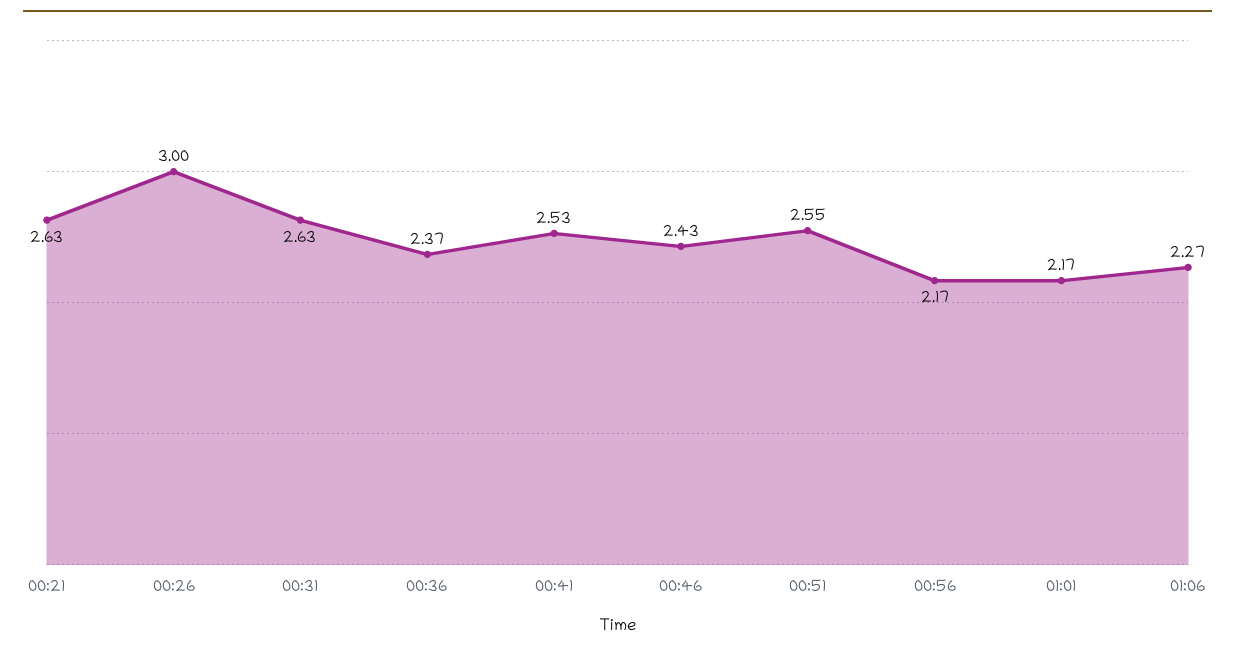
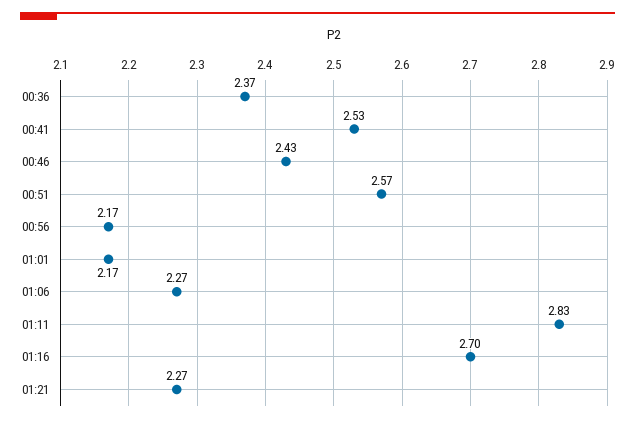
00:21: 2.63 -> none
00:26: 3 -> none
00:31: 2.63 -> none
00:51: 2.55 -> 2.57
01:11: none -> 2.83
01:16: none -> 2.7
01:21: none -> 2.27

